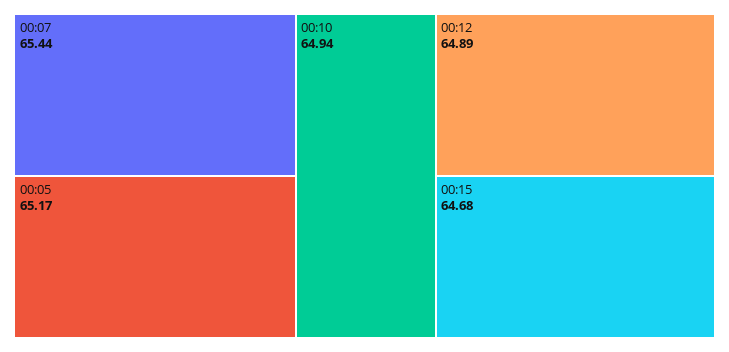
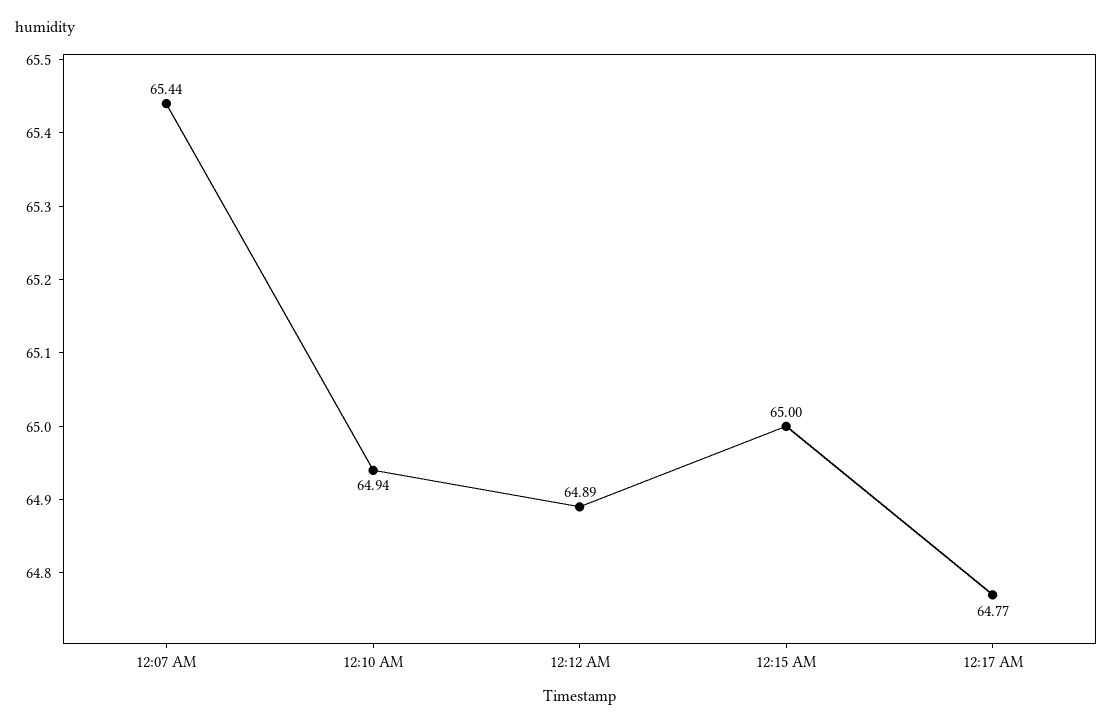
00:05: 65.17 -> none
00:15: 64.68 -> 65
12:17 AM: none -> 64.77

